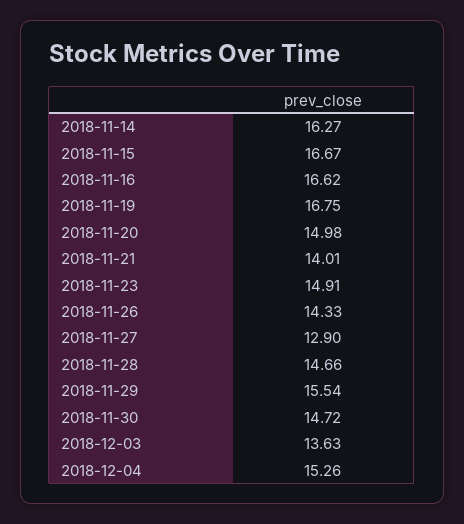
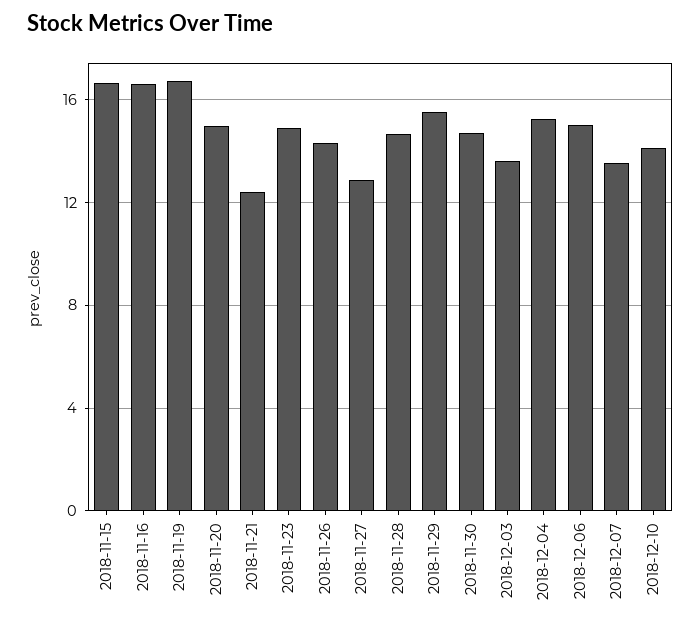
2018-11-14: 16.27 -> none
2018-11-21: 14.01 -> 12.5
2018-12-06: none -> 15
2018-12-07: none -> 13.5
2018-12-10: none -> 14

